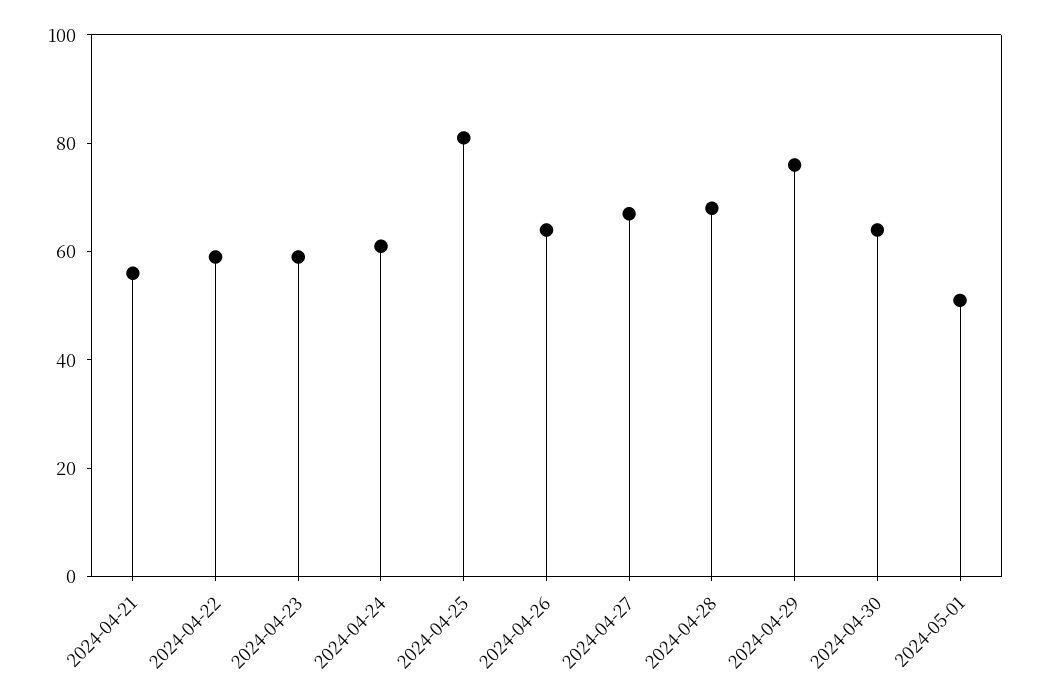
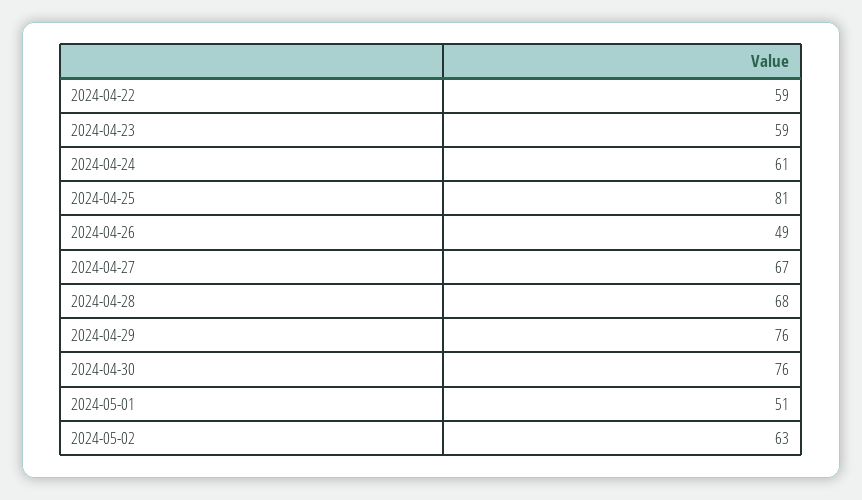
2024-04-21: 55 -> none
2024-04-26: 65 -> 49
2024-04-30: 65 -> 76
2024-05-02: none -> 63

